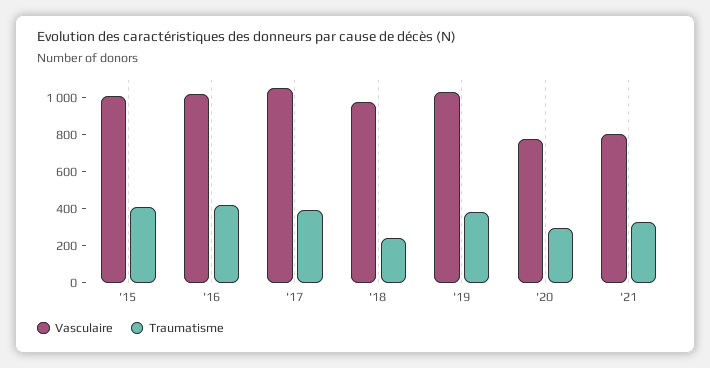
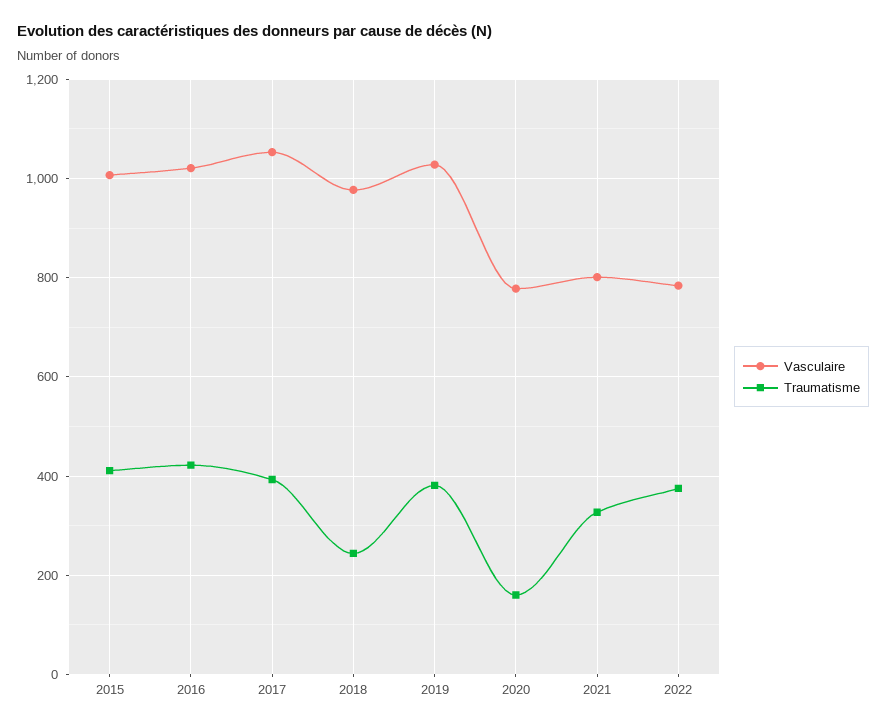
Traumatisme, '20: 300 -> 160
Vasculaire, 2022: none -> 780
Traumatisme, 2022: none -> 380

